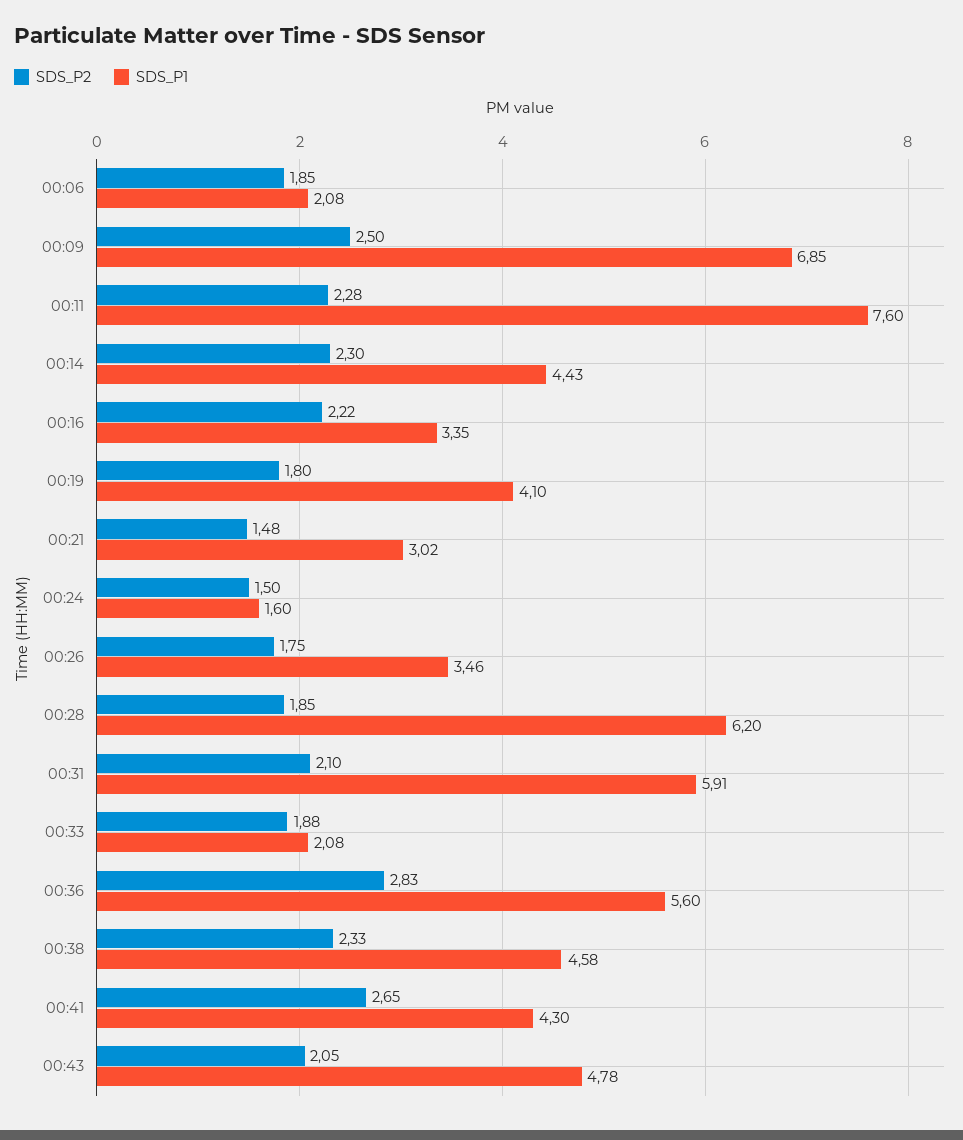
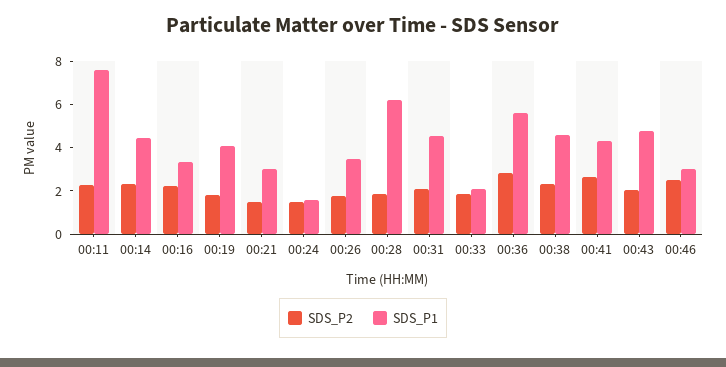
SDS_P2, 00:06: 1.85 -> none
SDS_P1, 00:06: 2.08 -> none
SDS_P2, 00:09: 2.5 -> none
SDS_P1, 00:09: 6.85 -> none
SDS_P1, 00:31: 5.91 -> 4.5
SDS_P2, 00:46: none -> 2.5
SDS_P1, 00:46: none -> 3

